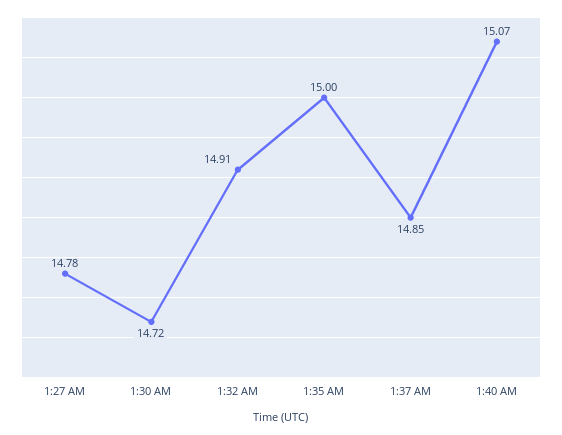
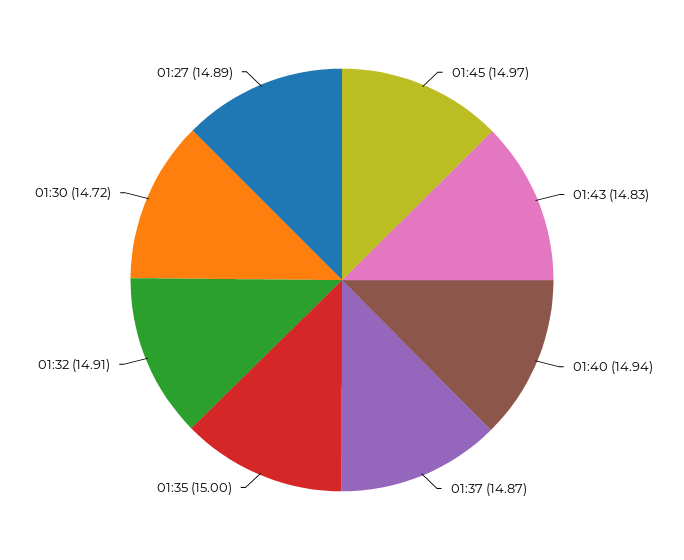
1:27 AM: 14.78 -> 14.89
1:37 AM: 14.85 -> 14.87
1:40 AM: 15.07 -> 14.94
01:45: none -> 14.97
01:43: none -> 14.83

